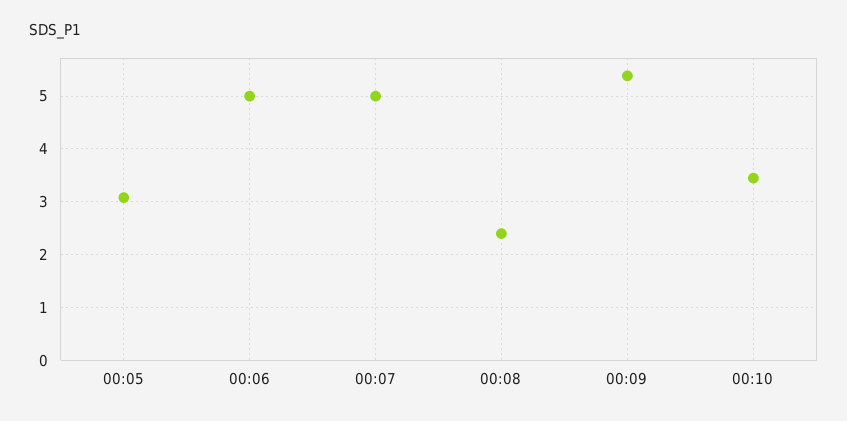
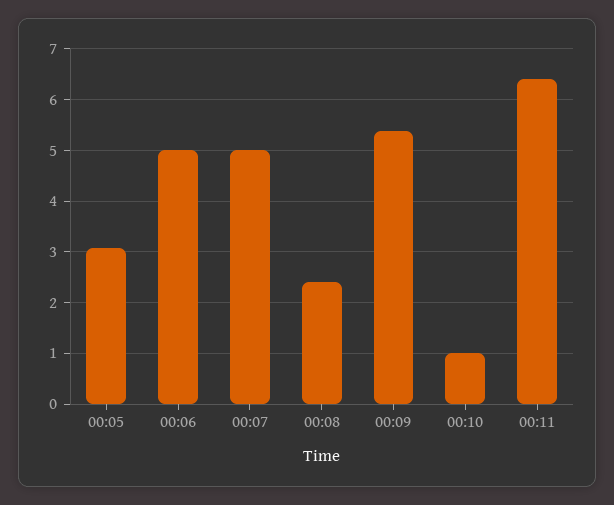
00:10: 3.4 -> 1
00:11: none -> 6.4

